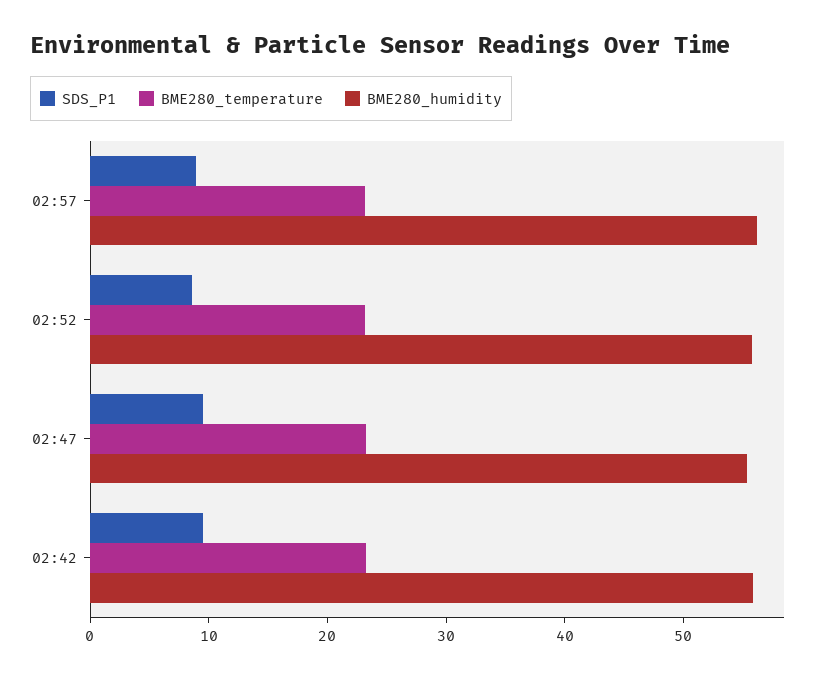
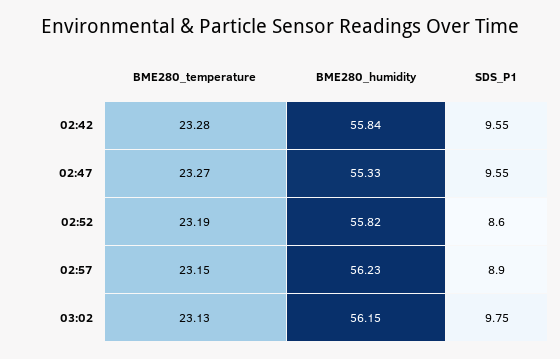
BME280_temperature, 03:02: none -> 23.13
BME280_humidity, 03:02: none -> 56.15
SDS_P1, 03:02: none -> 9.75

